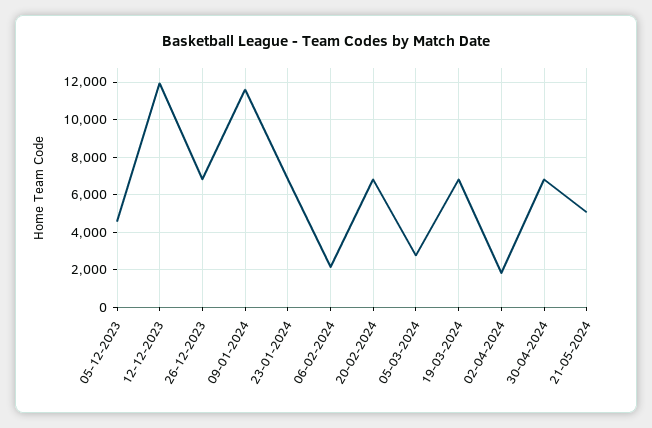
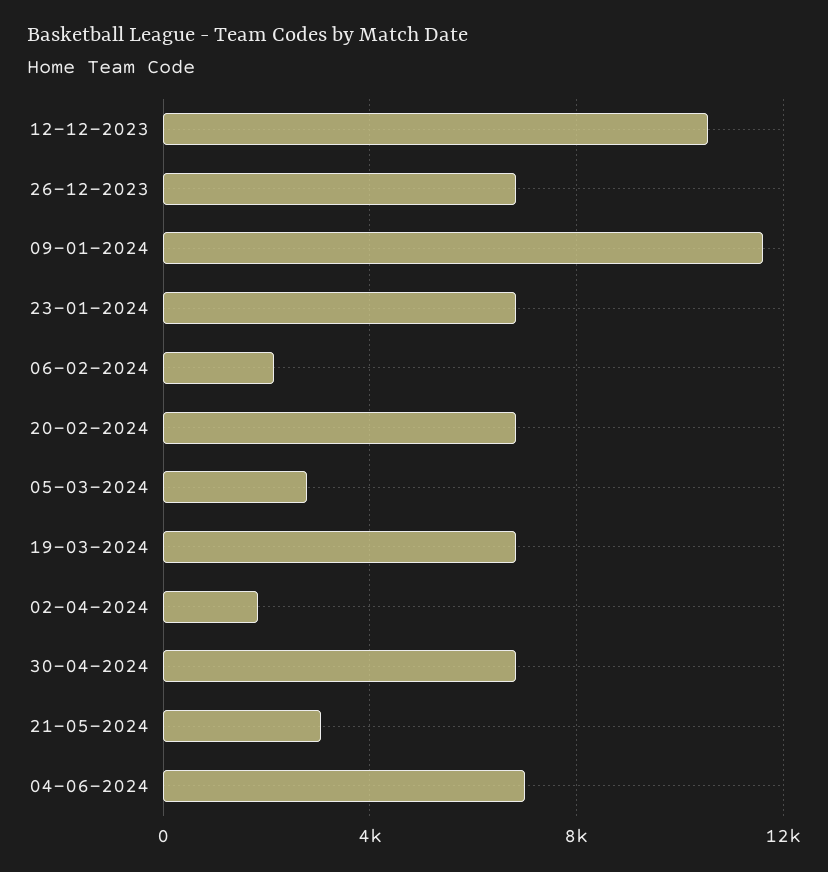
05-12-2023: 4500 -> none
12-12-2023: 12000 -> 10500
21-05-2024: 5000 -> 3000
04-06-2024: none -> 7000

